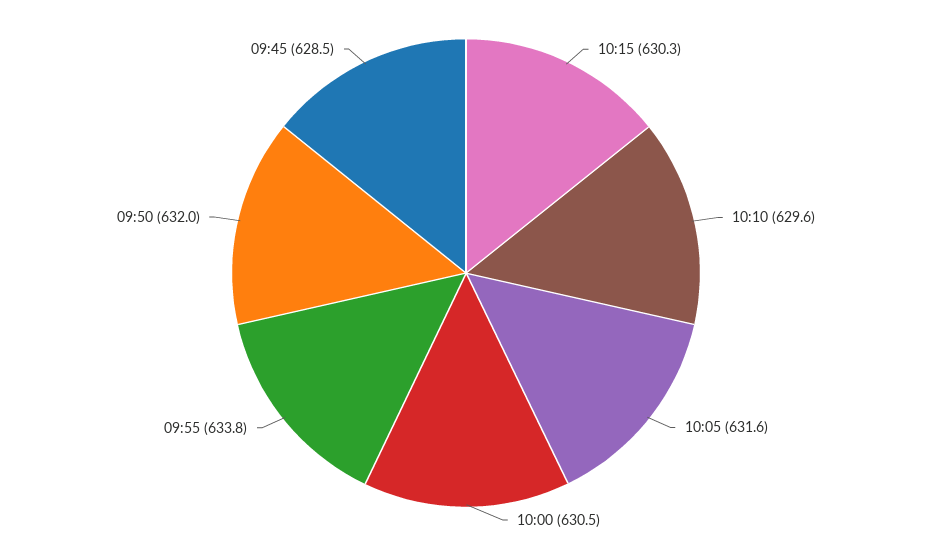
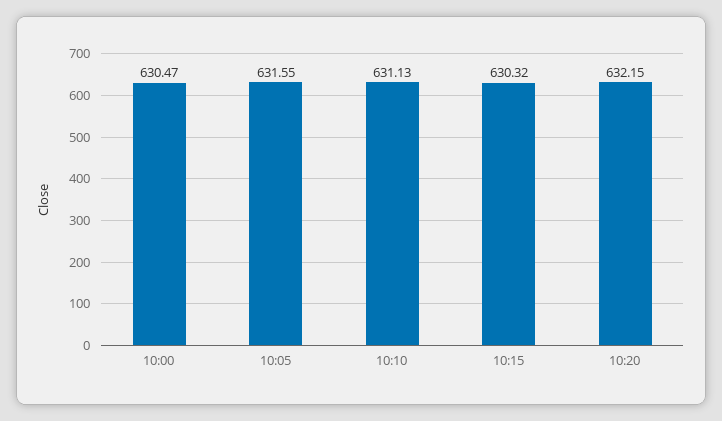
10:10: 629.6 -> 631.13
09:55: 633.8 -> none
09:50: 632 -> none
09:45: 628.5 -> none
10:20: none -> 632.15

